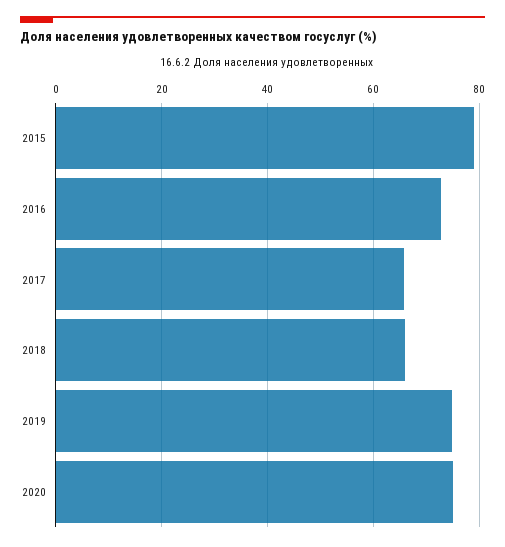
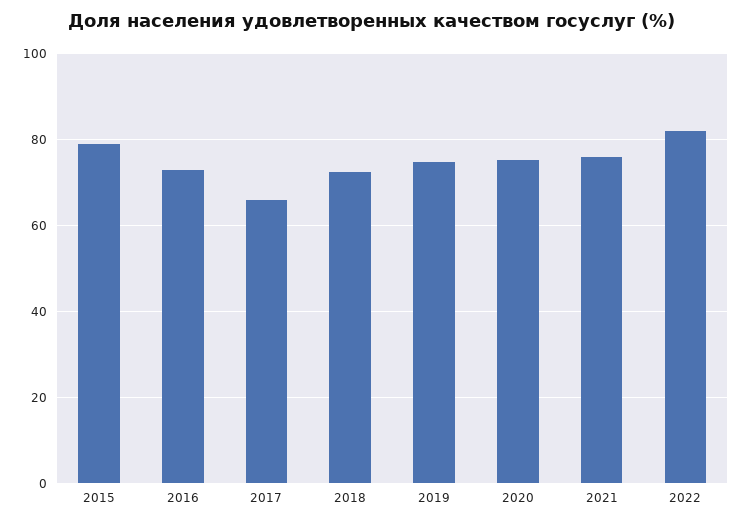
2018: 66 -> 72
2021: none -> 76
2022: none -> 82

